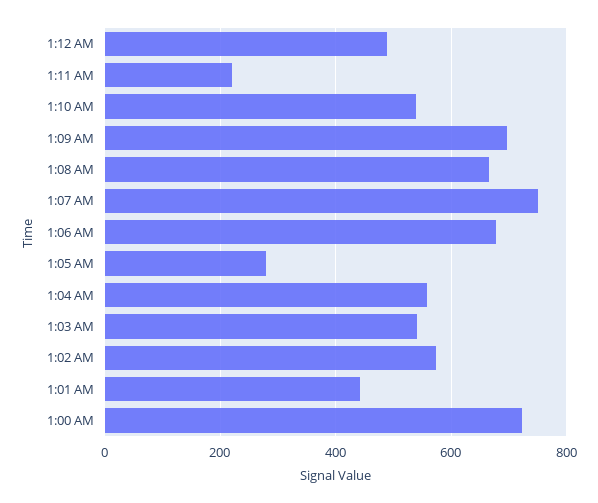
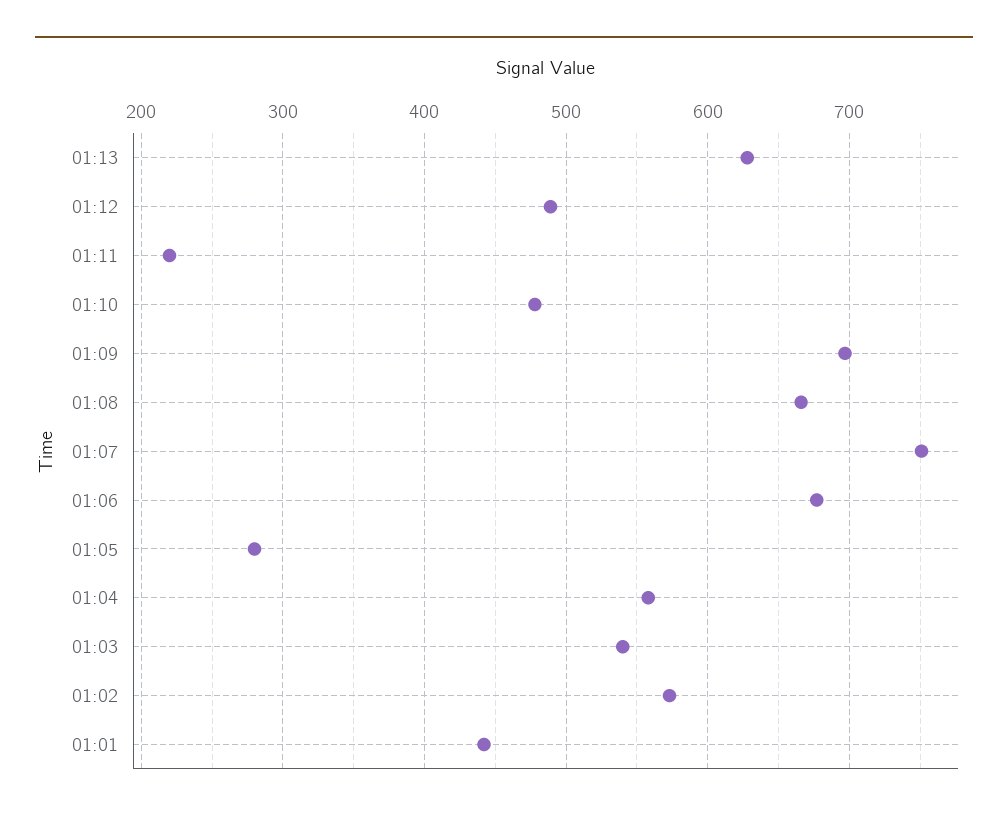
1:10 AM: 540 -> 480
1:00 AM: 720 -> none
01:13: none -> 630

